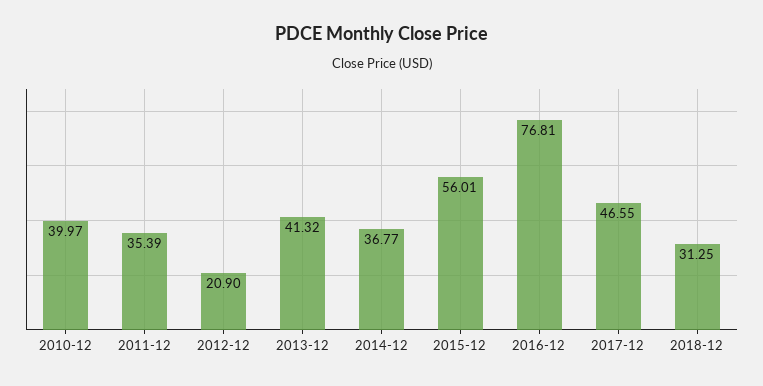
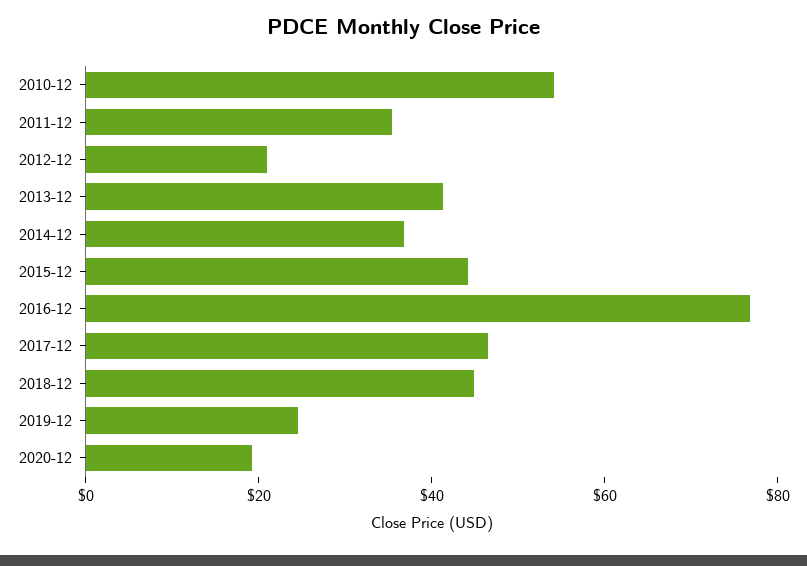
2010-12: 39.97 -> 55
2015-12: 56.01 -> 45
2018-12: 31.25 -> 45
2019-12: none -> 25
2020-12: none -> 20

